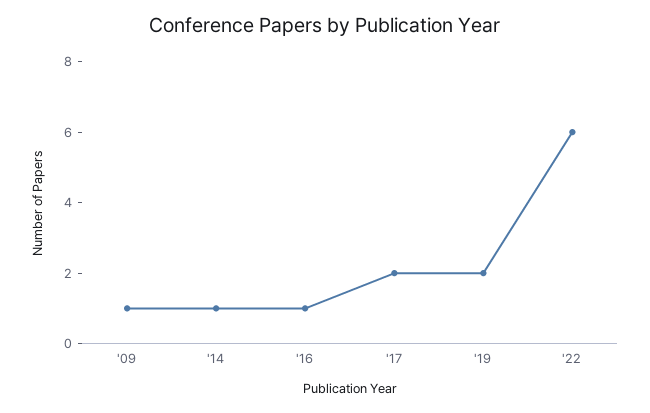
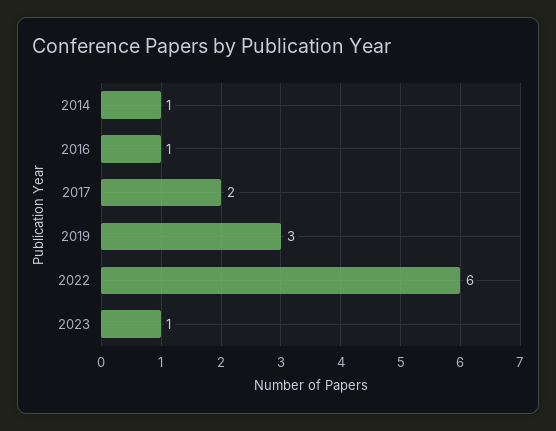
'09: 1 -> none
'19: 2 -> 3
2023: none -> 1

